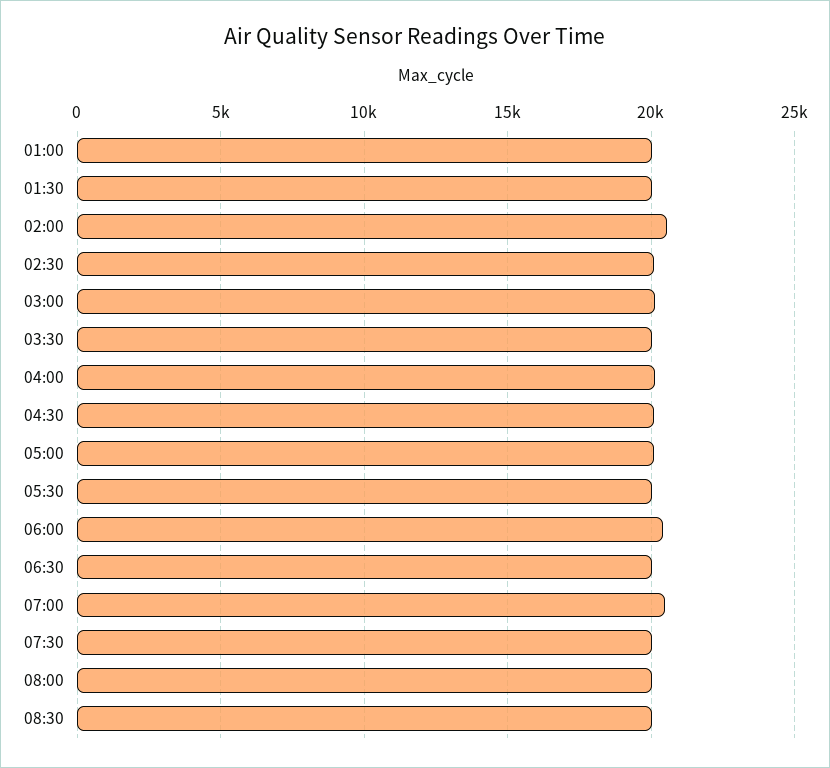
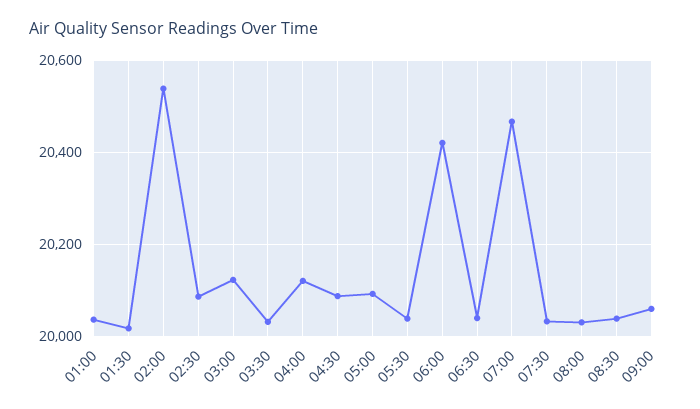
09:00: none -> 20060

